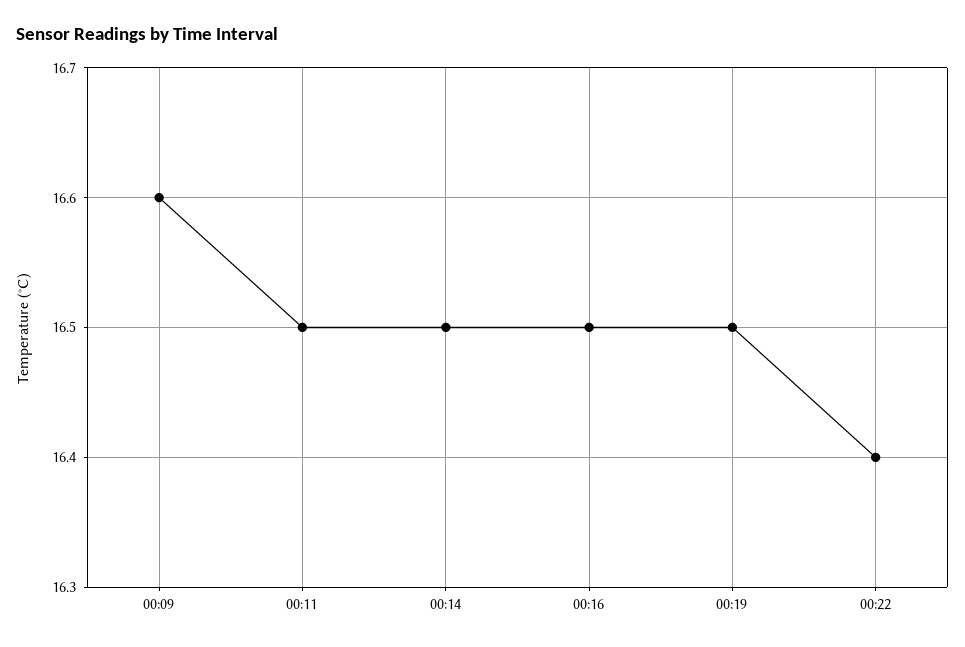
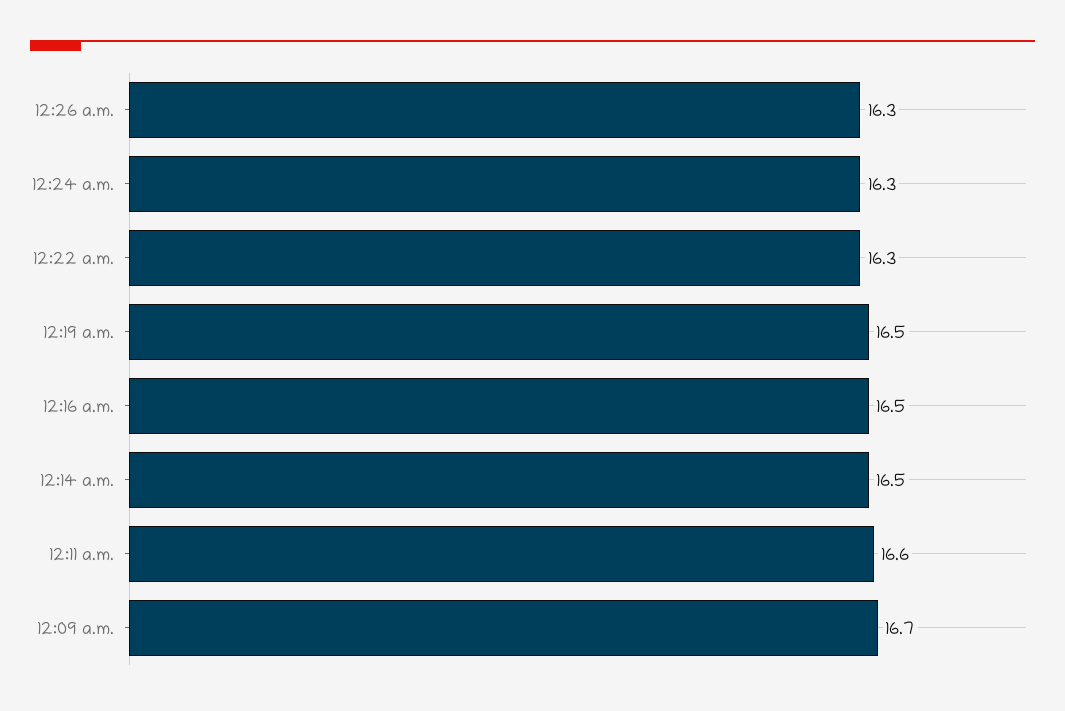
00:09: 16.6 -> 16.7
00:11: 16.5 -> 16.6
00:22: 16.4 -> 16.3
12:26 a.m.: none -> 16.3
12:24 a.m.: none -> 16.3

